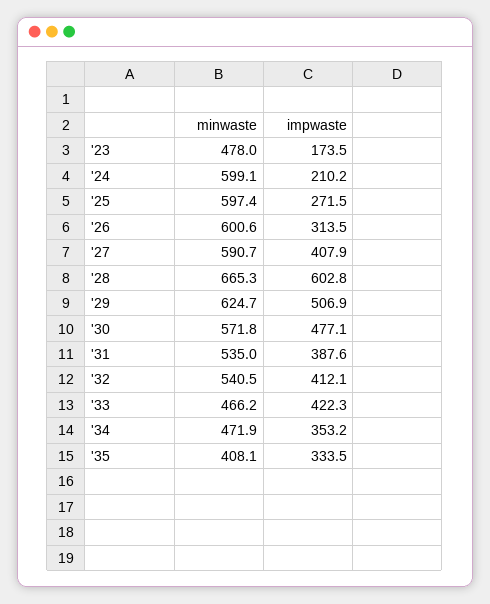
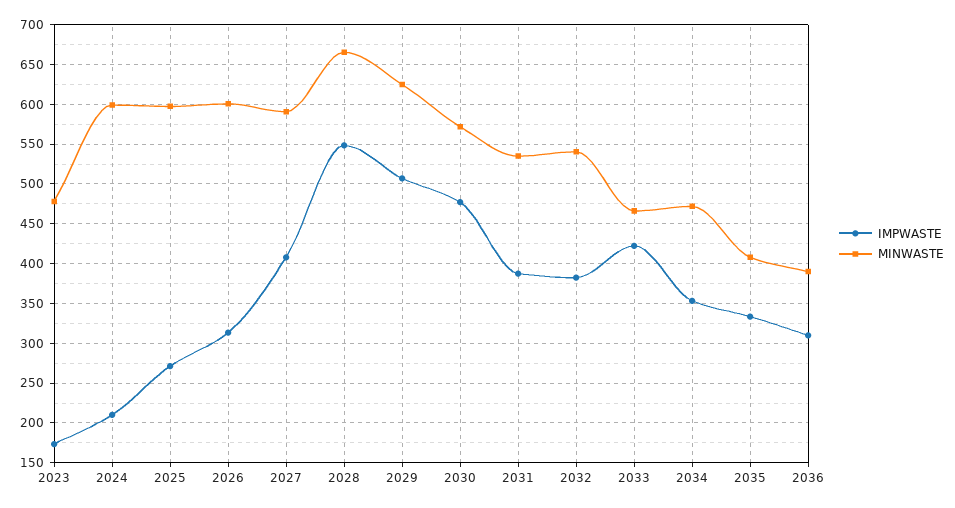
impwaste, '28: 602.8 -> 550
impwaste, '32: 412.1 -> 380
impwaste, 2036: none -> 310
minwaste, 2036: none -> 390

